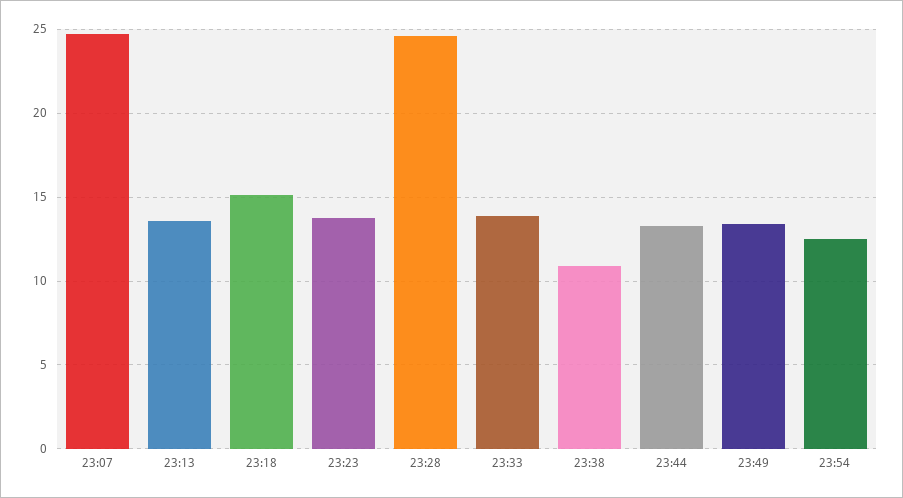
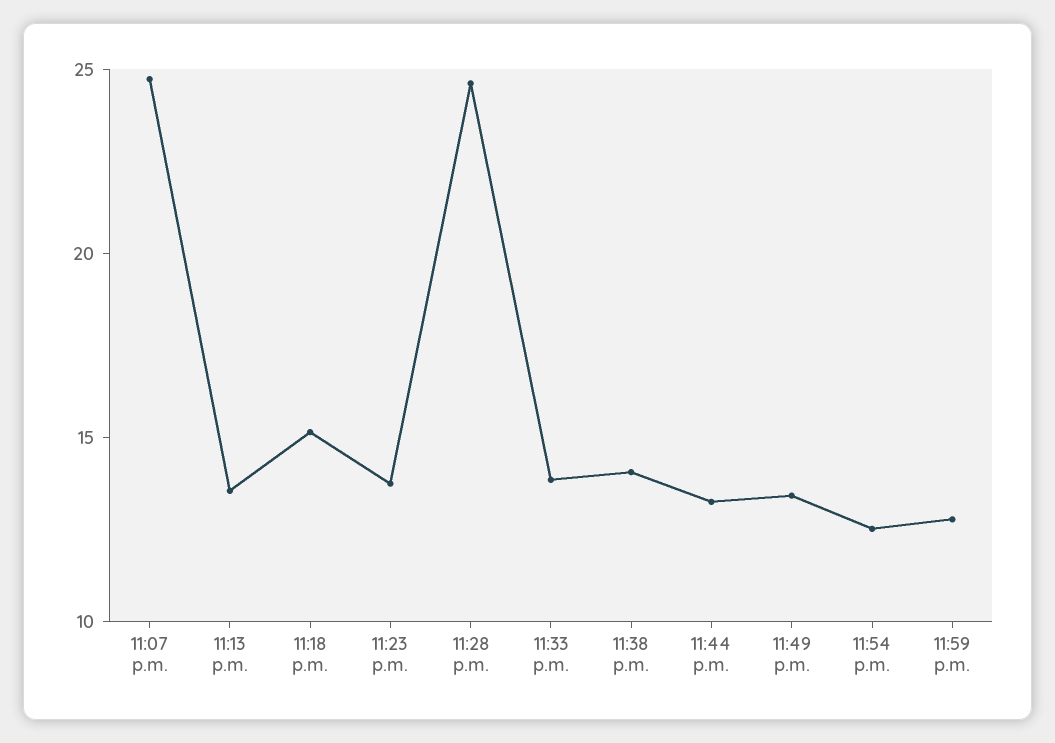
23:38: 11 -> 14
11:59 p.m.: none -> 13

